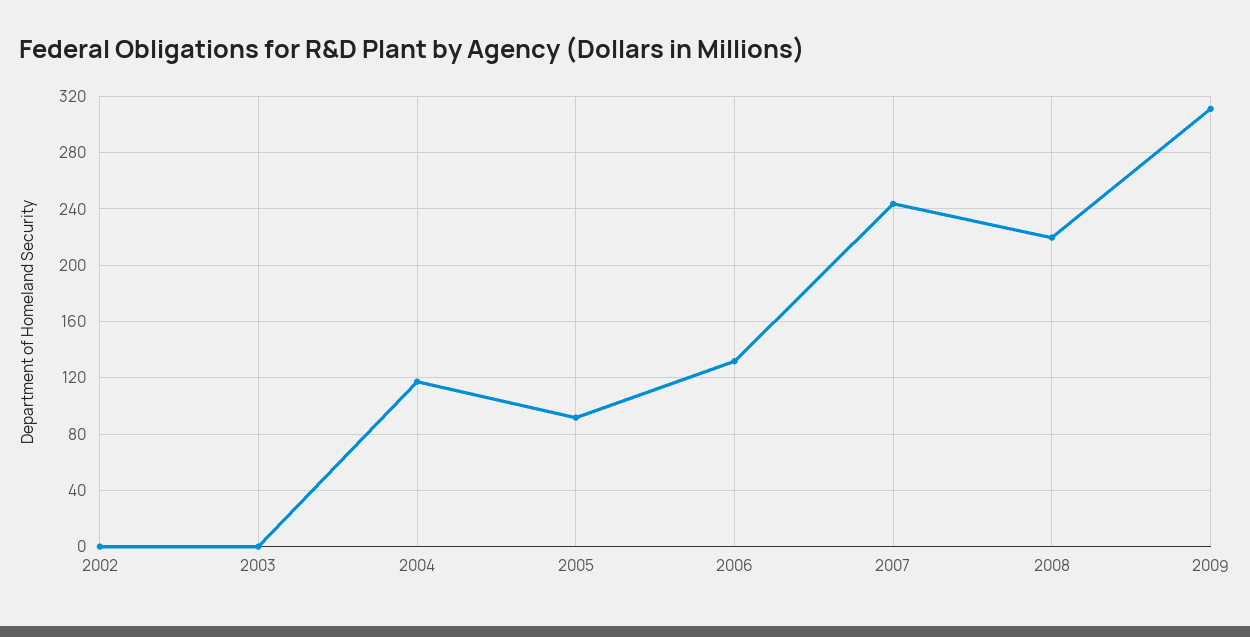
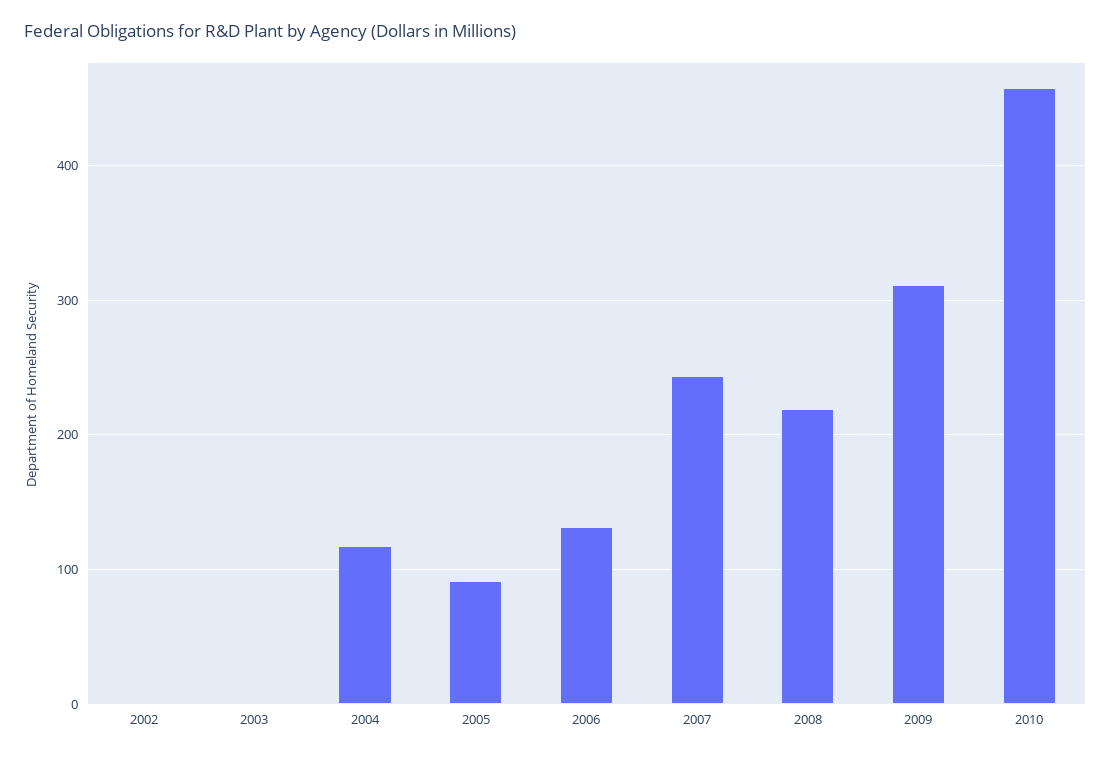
2010: none -> 460

